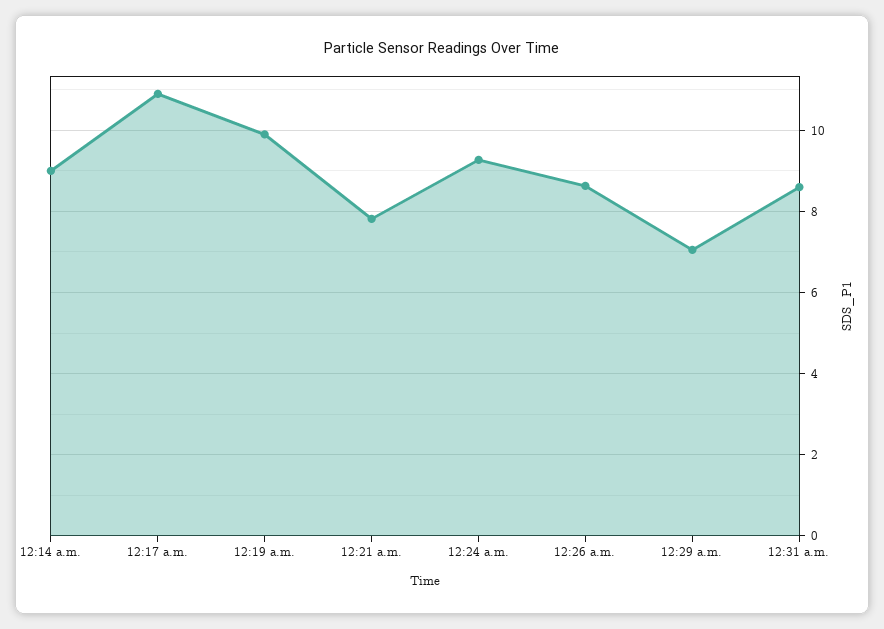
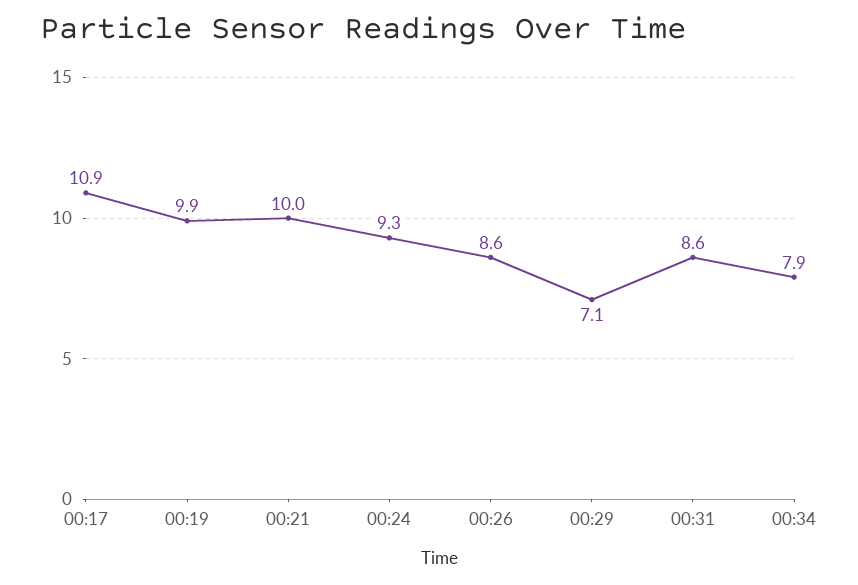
12:14 a.m.: 9 -> none
12:21 a.m.: 7.8 -> 10
00:34: none -> 7.9

